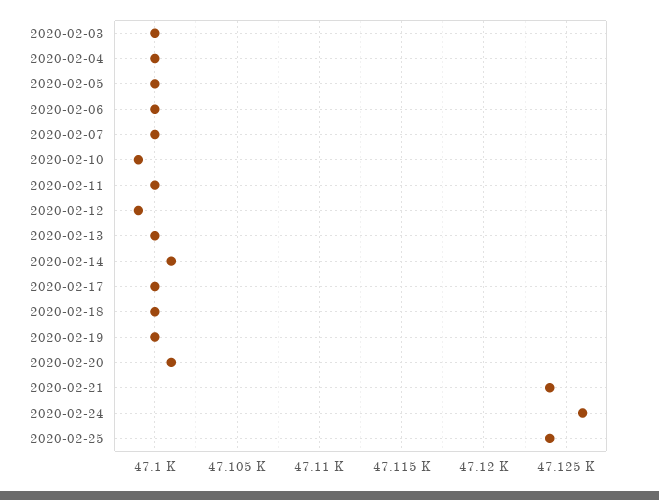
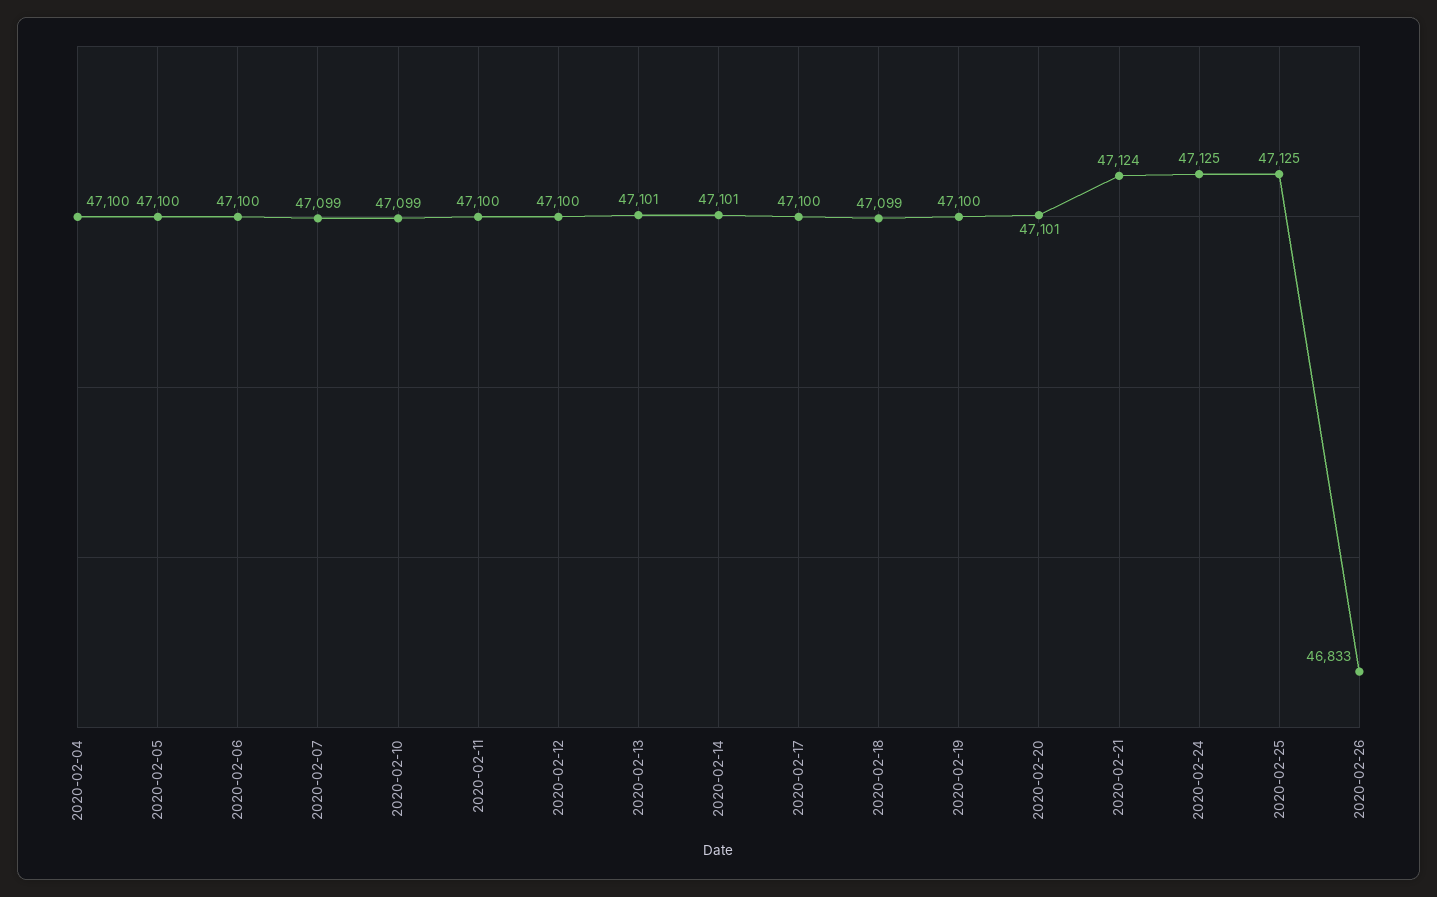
2020-02-03: 47100 -> none
2020-02-07: 47100 -> 47099
2020-02-12: 47099 -> 47100
2020-02-13: 47100 -> 47101
2020-02-18: 47100 -> 47099
2020-02-24: 47126 -> 47125
2020-02-25: 47124 -> 47125
2020-02-26: none -> 46833

